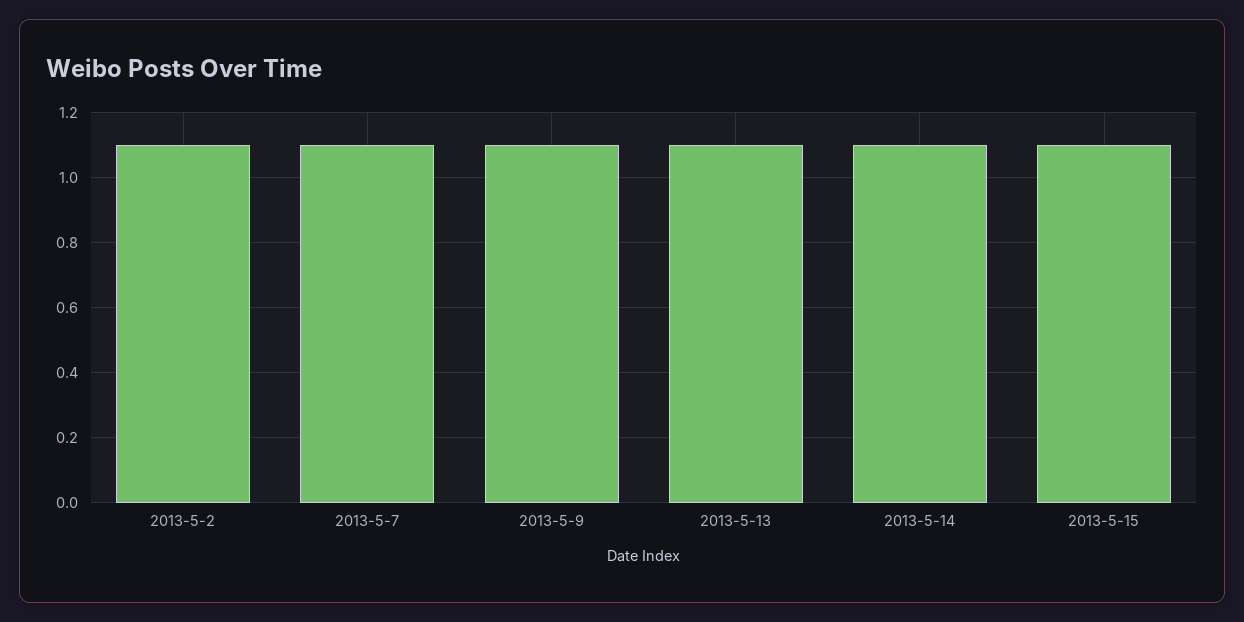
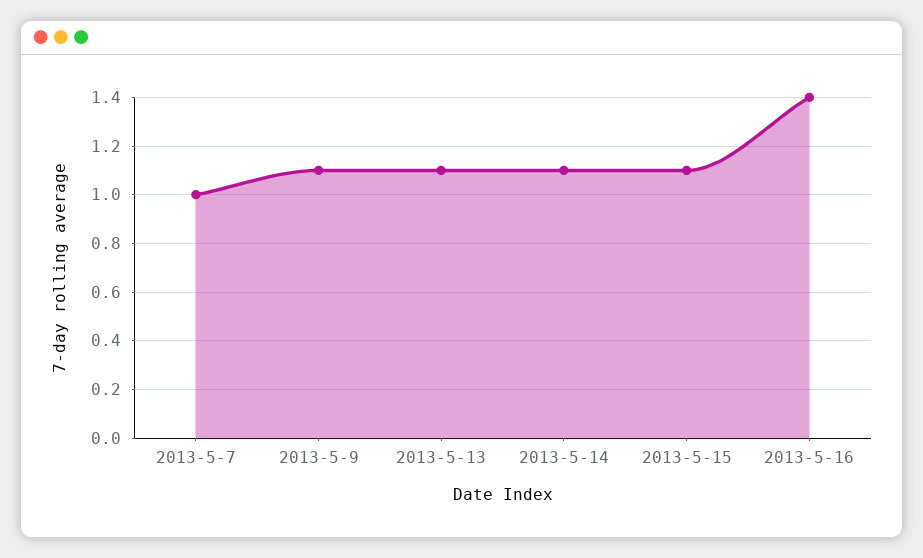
2013-5-2: 1.1 -> none
2013-5-7: 1.1 -> 1
2013-5-16: none -> 1.4

